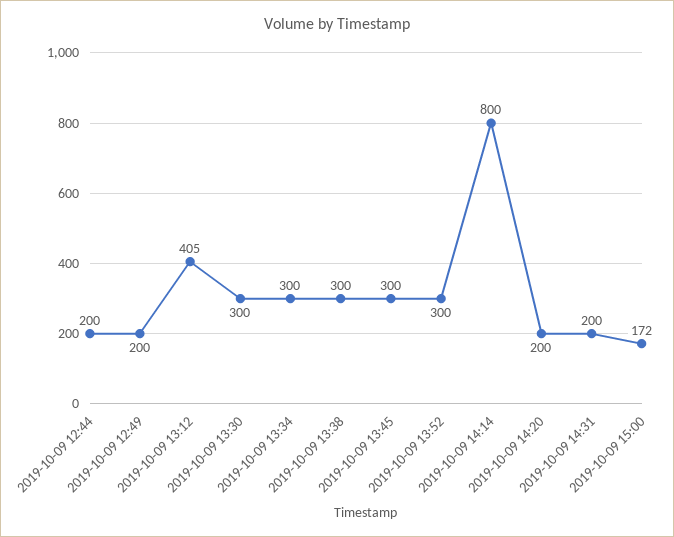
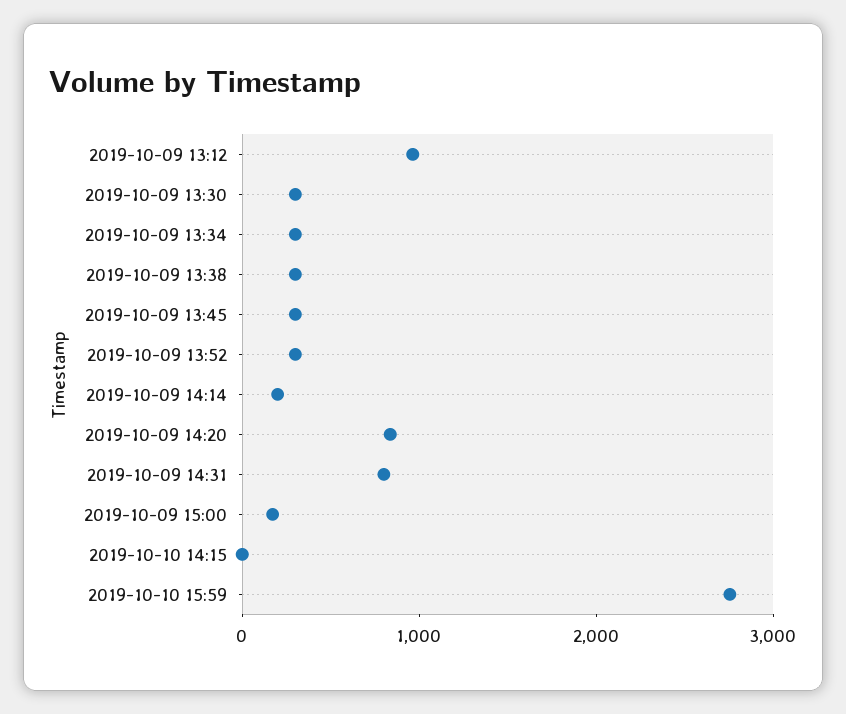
2019-10-09 12:44: 200 -> none
2019-10-09 12:49: 200 -> none
2019-10-09 13:12: 405 -> 1000
2019-10-09 14:14: 800 -> 200
2019-10-09 14:20: 200 -> 800
2019-10-09 14:31: 200 -> 800
2019-10-10 14:15: none -> 0
2019-10-10 15:59: none -> 2800

